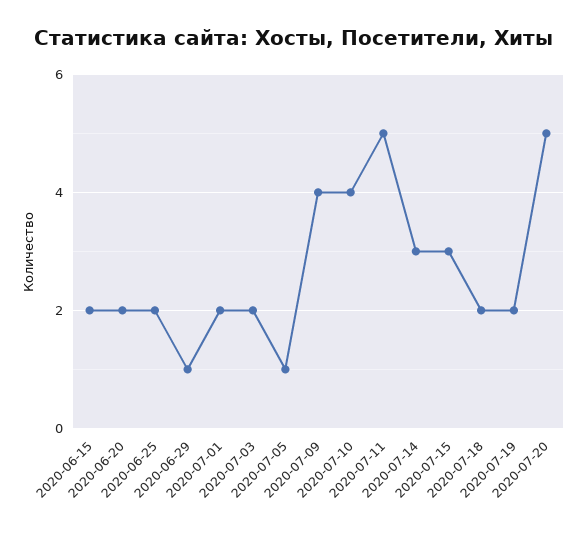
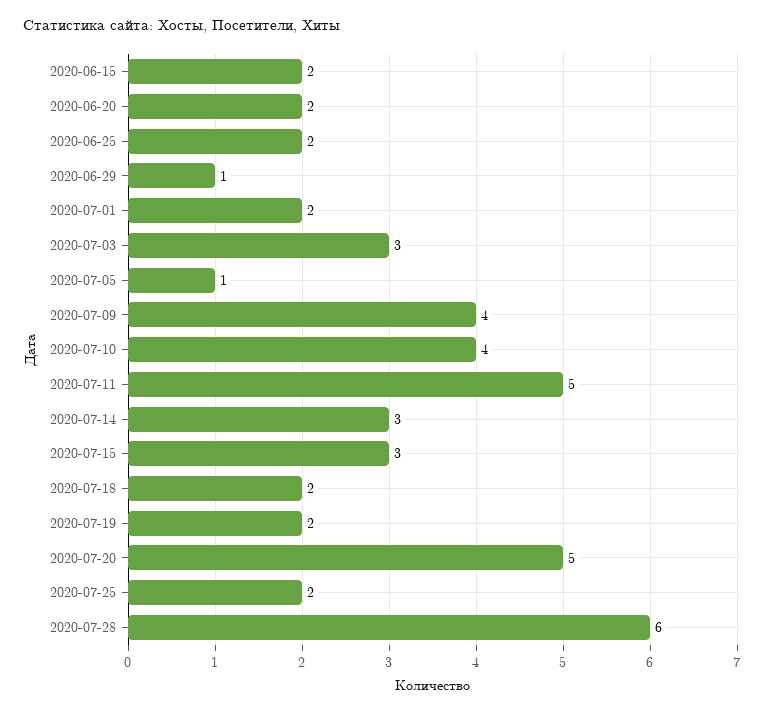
2020-07-03: 2 -> 3
2020-07-25: none -> 2
2020-07-28: none -> 6

